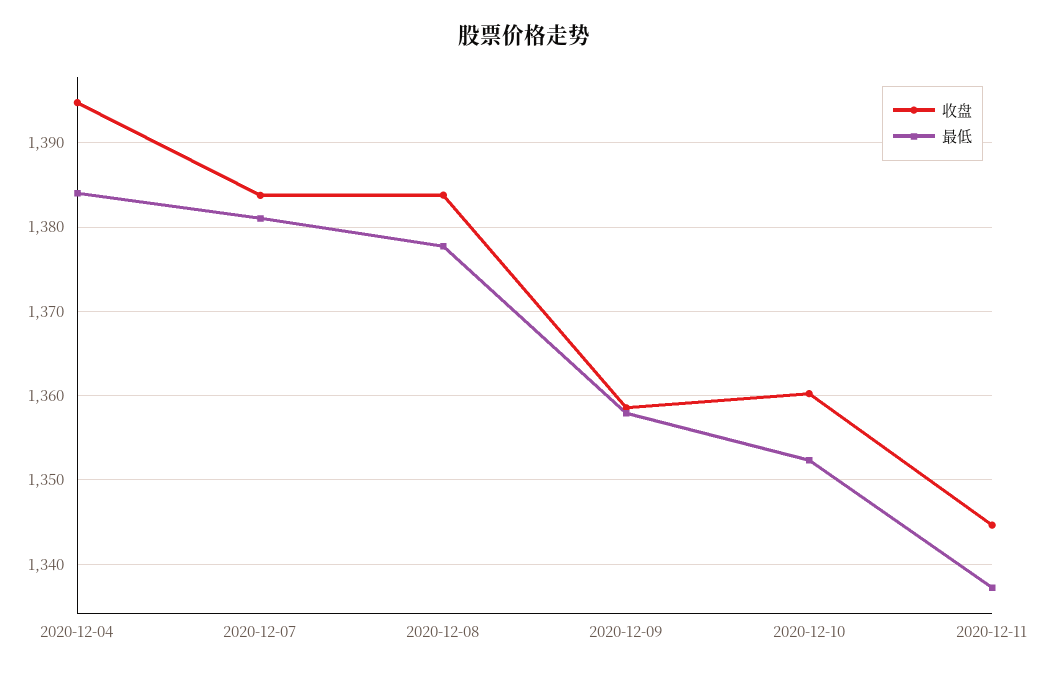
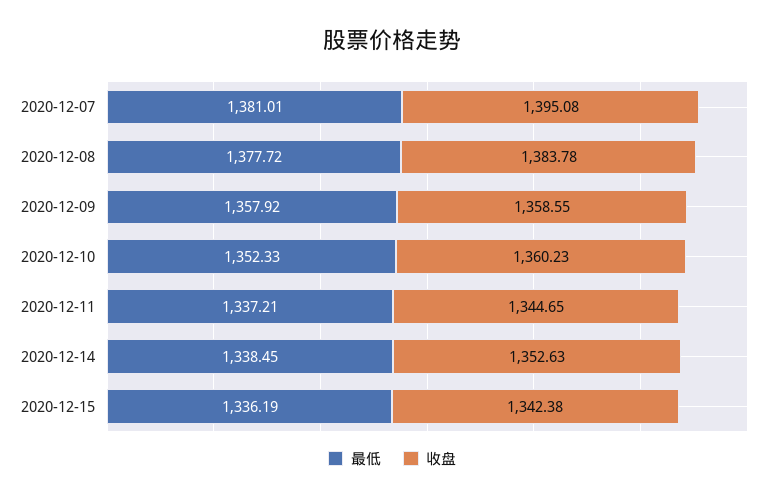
收盘, 2020-12-04: 1395 -> none
最低, 2020-12-04: 1384 -> none
收盘, 2020-12-07: 1384 -> 1395.08
最低, 2020-12-14: none -> 1338.45
收盘, 2020-12-14: none -> 1352.63
最低, 2020-12-15: none -> 1336.19
收盘, 2020-12-15: none -> 1342.38

